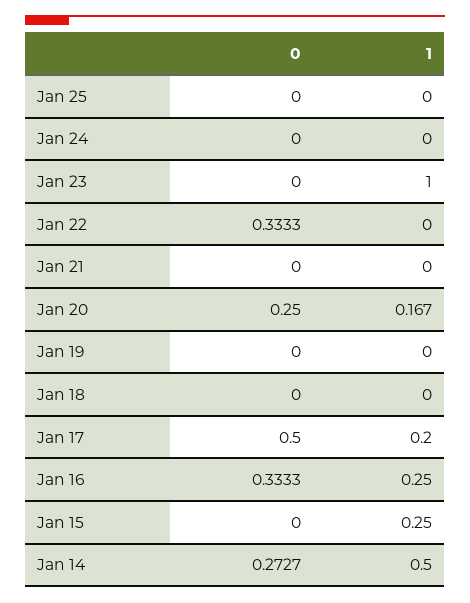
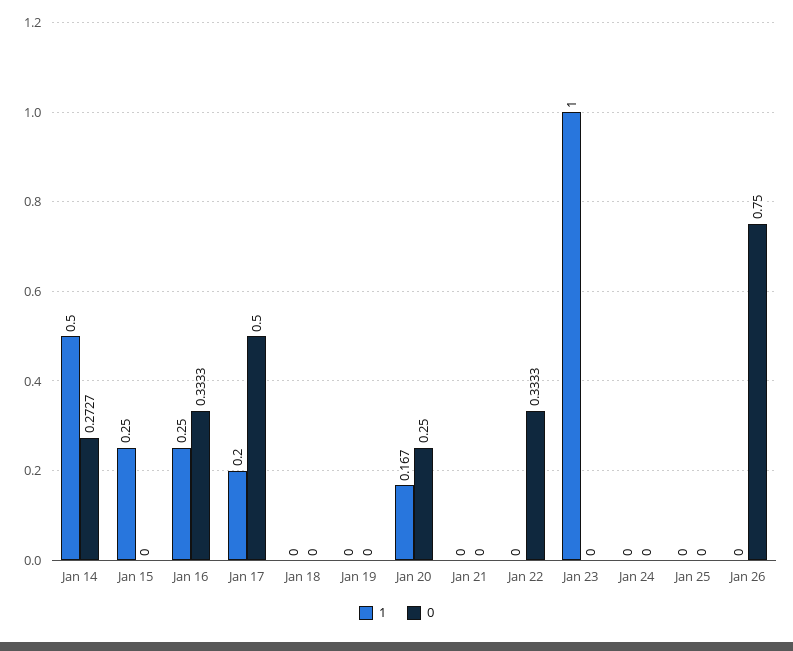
1, Jan 26: none -> 0
0, Jan 26: none -> 0.75

